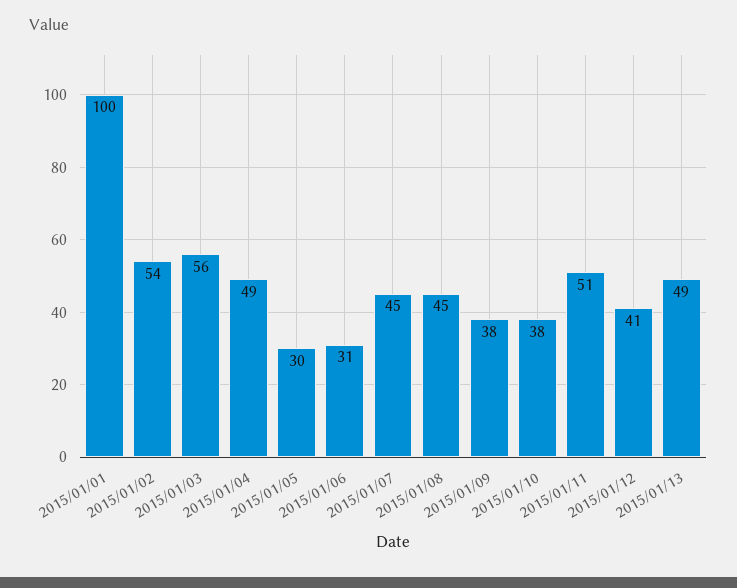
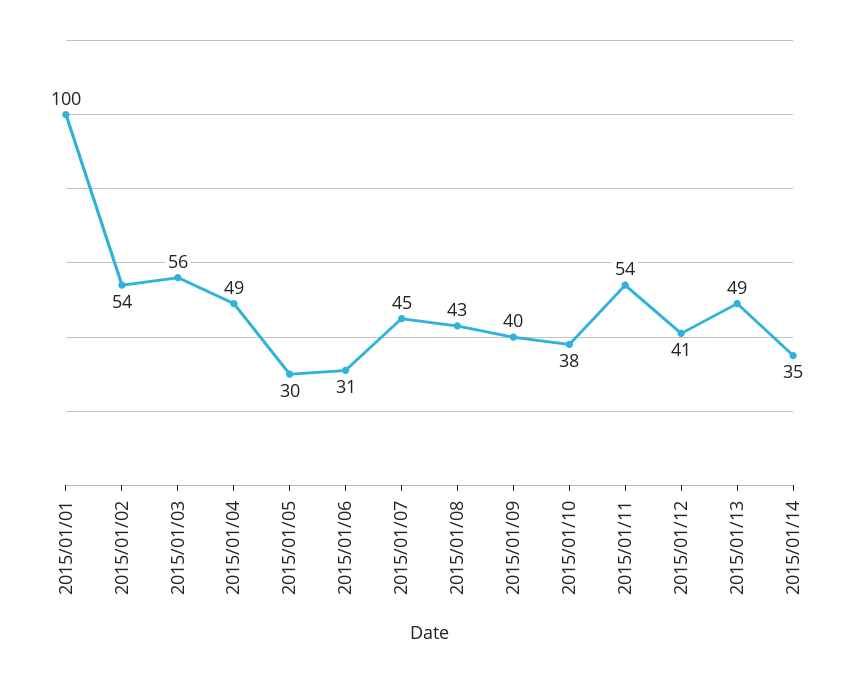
2015/01/08: 45 -> 43
2015/01/09: 38 -> 40
2015/01/11: 51 -> 54
2015/01/14: none -> 35

